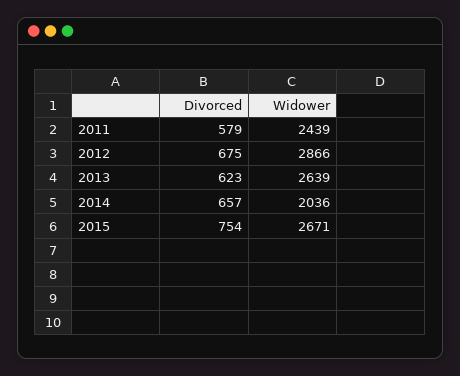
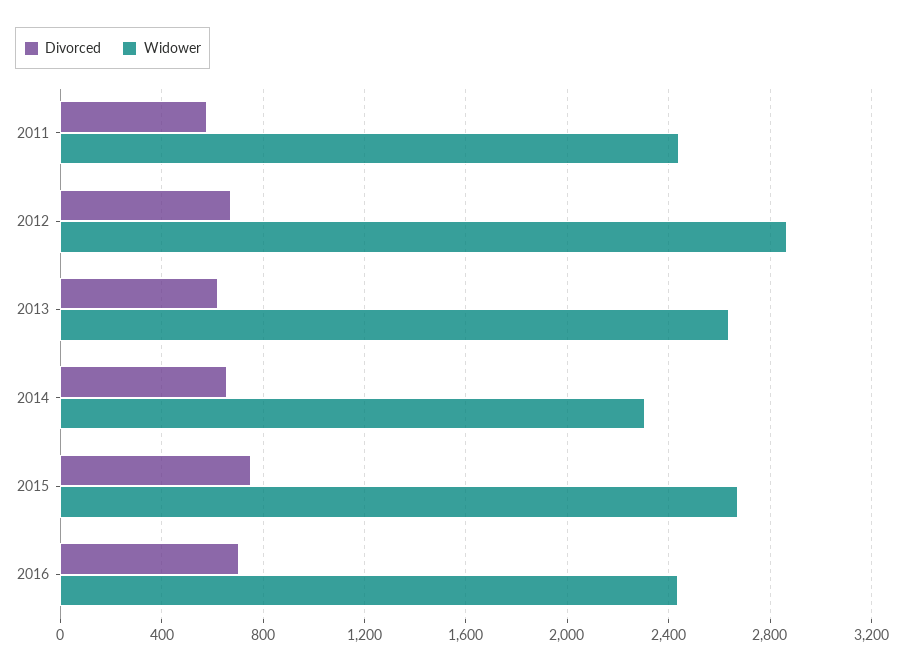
Widower, 2014: 2036 -> 2300
Divorced, 2016: none -> 700
Widower, 2016: none -> 2450

